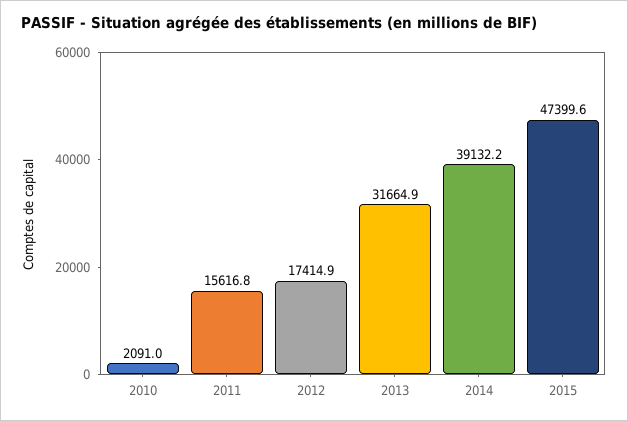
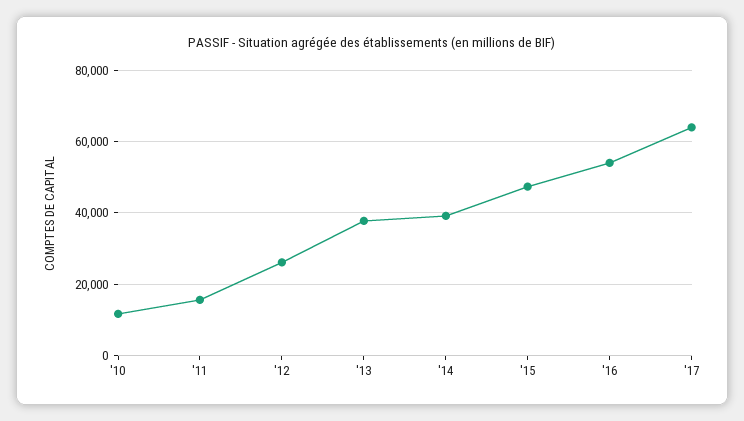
2010: 2091 -> 12000
2012: 17414.9 -> 26000
2013: 31664.9 -> 38000
'16: none -> 54000
'17: none -> 64000

